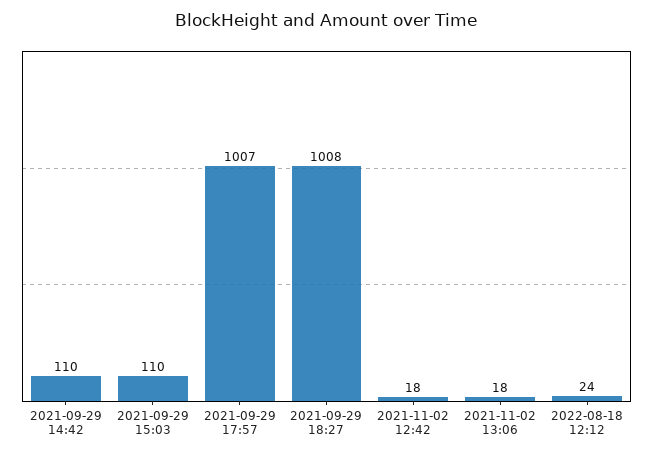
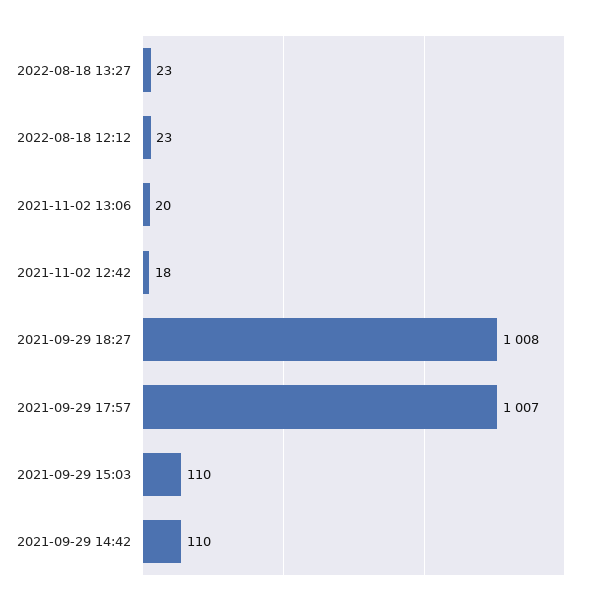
2021-11-02 13:06: 18 -> 20
2022-08-18 12:12: 24 -> 23
2022-08-18 13:27: none -> 23

